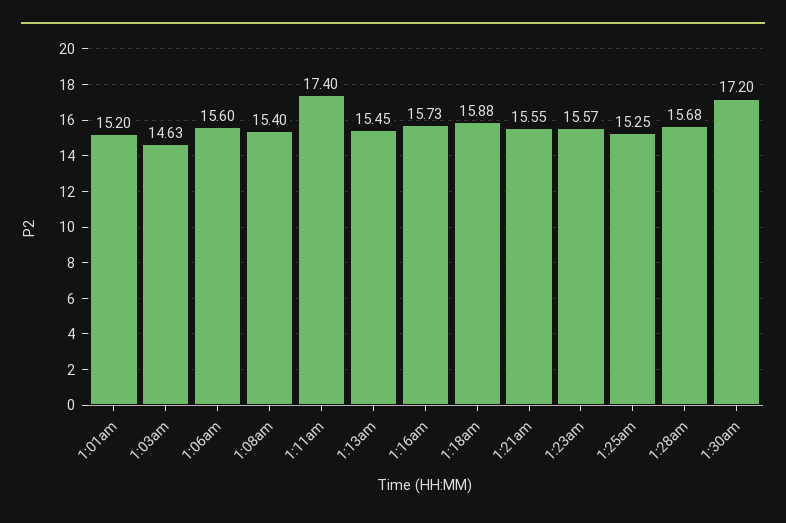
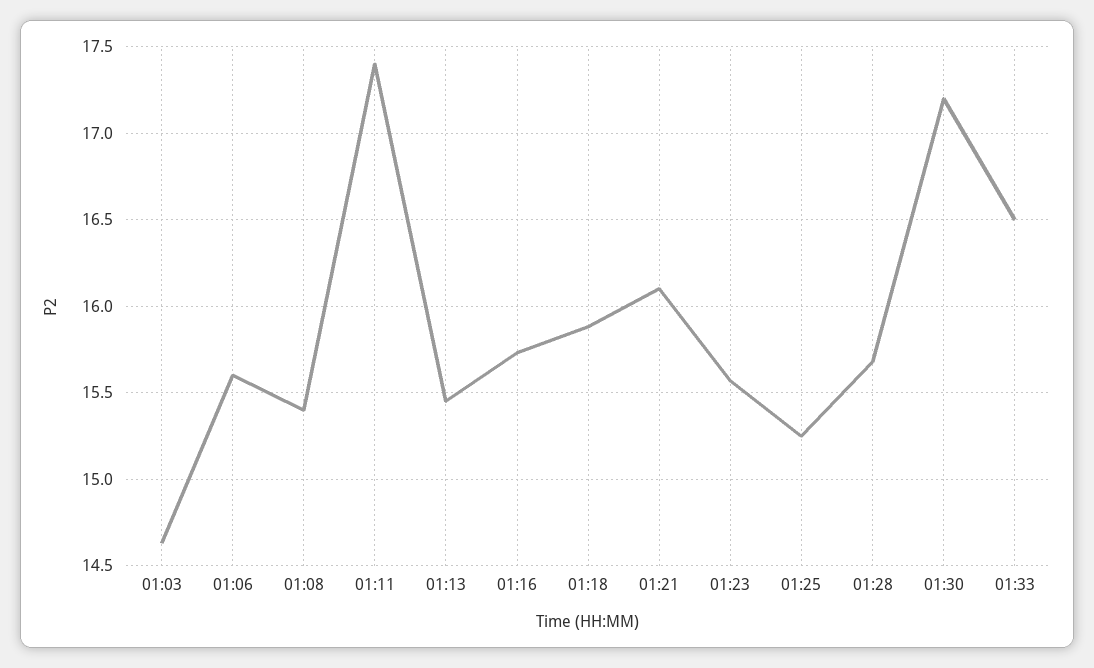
1:01am: 15.2 -> none
1:21am: 15.55 -> 16.1
01:33: none -> 16.5

